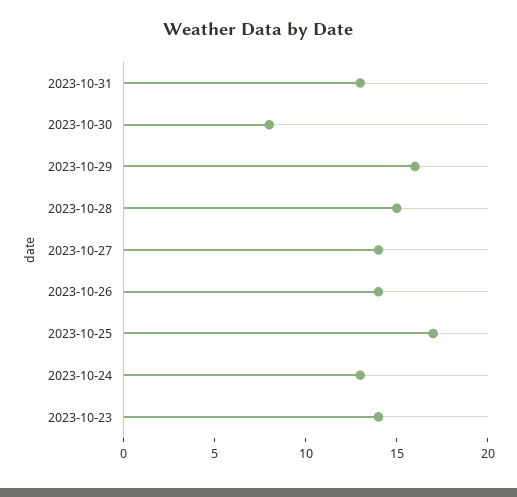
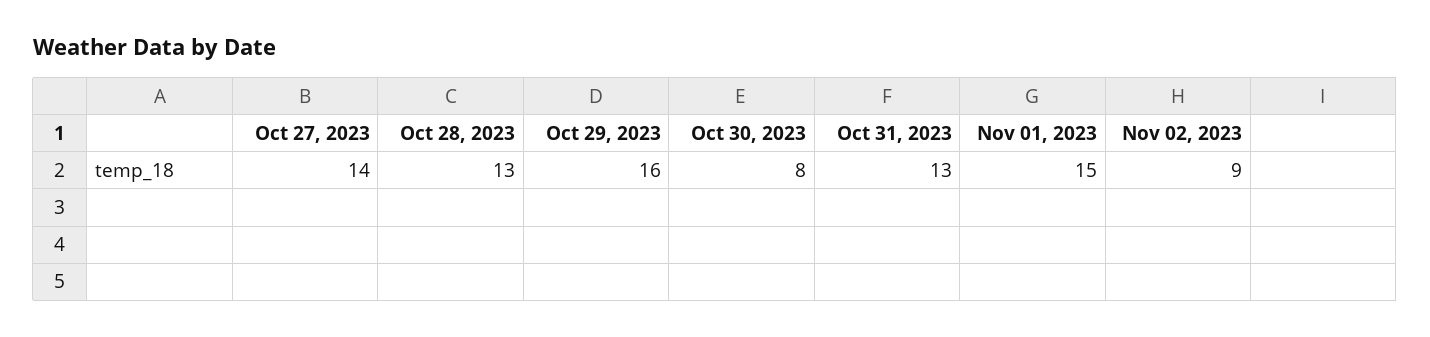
2023-10-28: 15 -> 13
2023-10-26: 14 -> none
2023-10-25: 17 -> none
2023-10-24: 13 -> none
2023-10-23: 14 -> none
Nov 01, 2023: none -> 15
Nov 02, 2023: none -> 9

